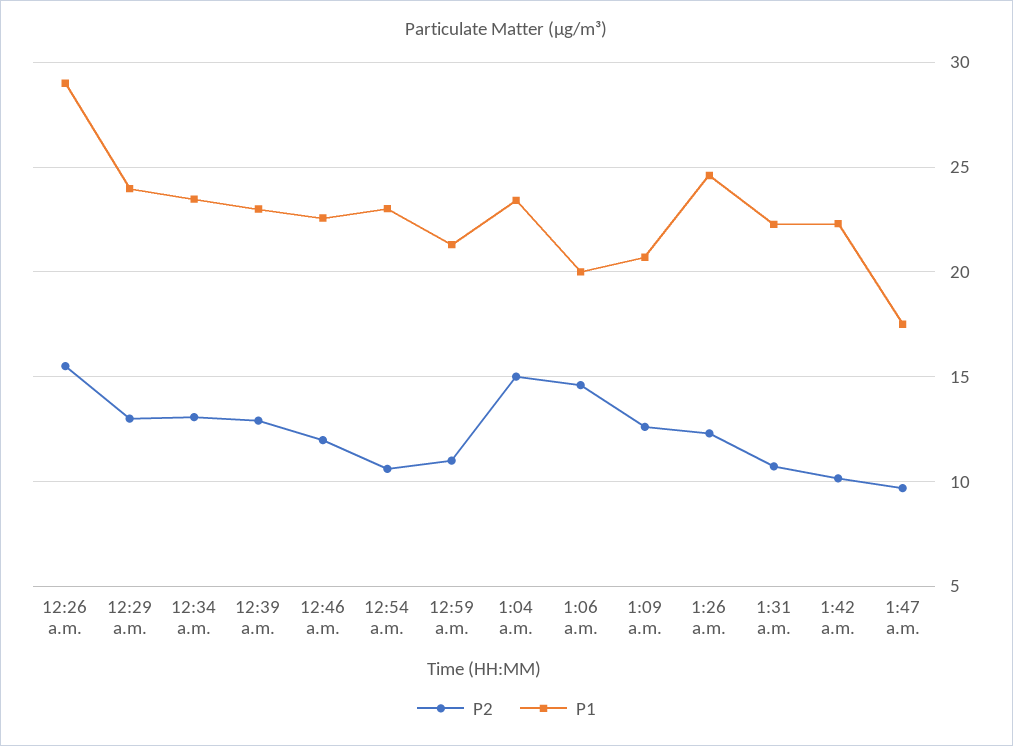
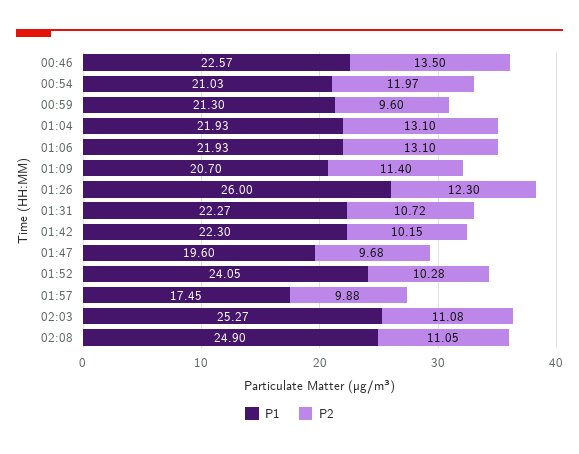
P2, 12:26 a.m.: 15.5 -> none
P1, 12:26 a.m.: 29 -> none
P2, 12:29 a.m.: 13 -> none
P1, 12:29 a.m.: 24 -> none
P2, 12:34 a.m.: 13 -> none
P1, 12:34 a.m.: 23.5 -> none
P2, 12:39 a.m.: 13 -> none
P1, 12:39 a.m.: 23 -> none
P2, 12:46 a.m.: 12 -> 13.5
P2, 12:54 a.m.: 10.5 -> 11.97
P1, 12:54 a.m.: 23 -> 21.03
P2, 12:59 a.m.: 11 -> 9.6
P2, 1:04 a.m.: 15 -> 13.1
P1, 1:04 a.m.: 23.5 -> 21.93
P2, 1:06 a.m.: 14.5 -> 13.1
P1, 1:06 a.m.: 20 -> 21.93
P2, 1:09 a.m.: 12.5 -> 11.4
P1, 1:26 a.m.: 24.5 -> 26
P1, 1:47 a.m.: 17.5 -> 19.6
P1, 01:52: none -> 24.05
P2, 01:52: none -> 10.28
P1, 01:57: none -> 17.45
P2, 01:57: none -> 9.88
P1, 02:03: none -> 25.27
P2, 02:03: none -> 11.08
P1, 02:08: none -> 24.9
P2, 02:08: none -> 11.05

